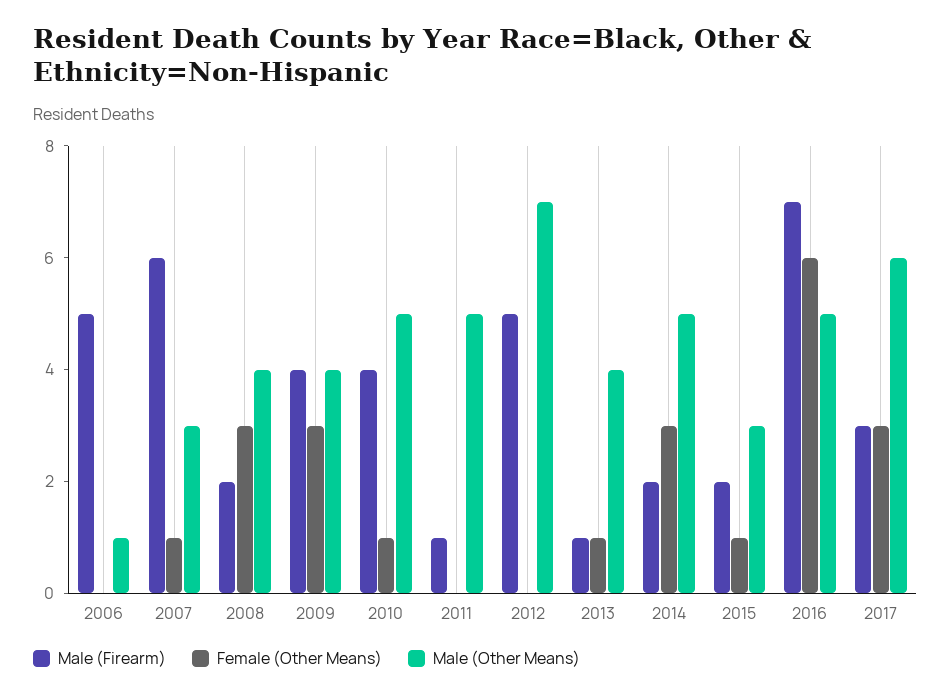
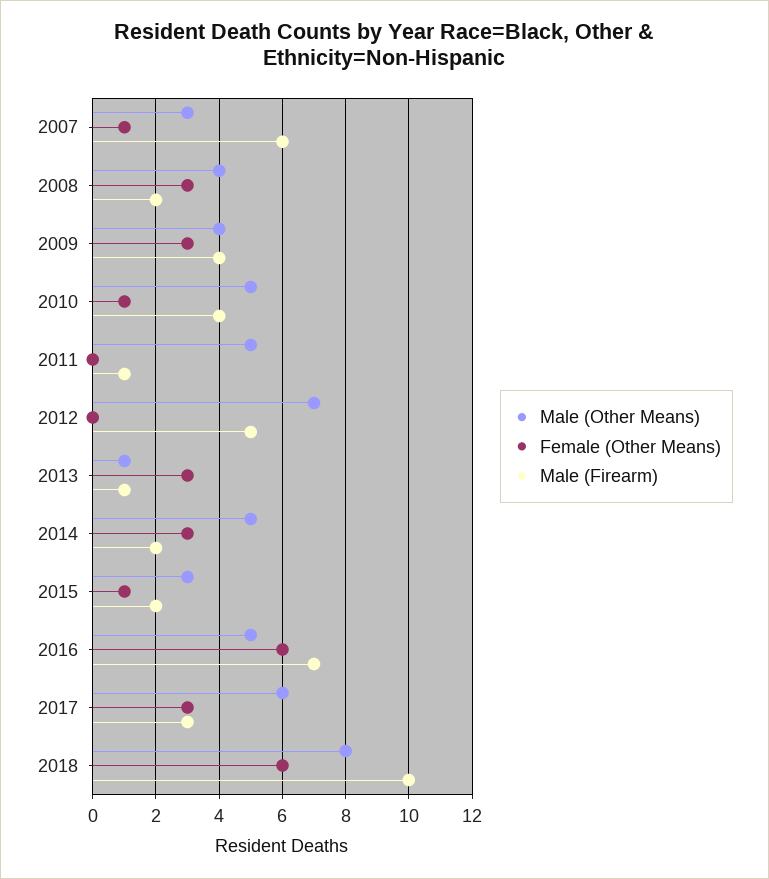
Male (Firearm), 2006: 5 -> none
Female (Other Means), 2006: 0 -> none
Male (Other Means), 2006: 1 -> none
Female (Other Means), 2013: 1 -> 3
Male (Other Means), 2013: 4 -> 1
Male (Other Means), 2018: none -> 8
Female (Other Means), 2018: none -> 6
Male (Firearm), 2018: none -> 10

